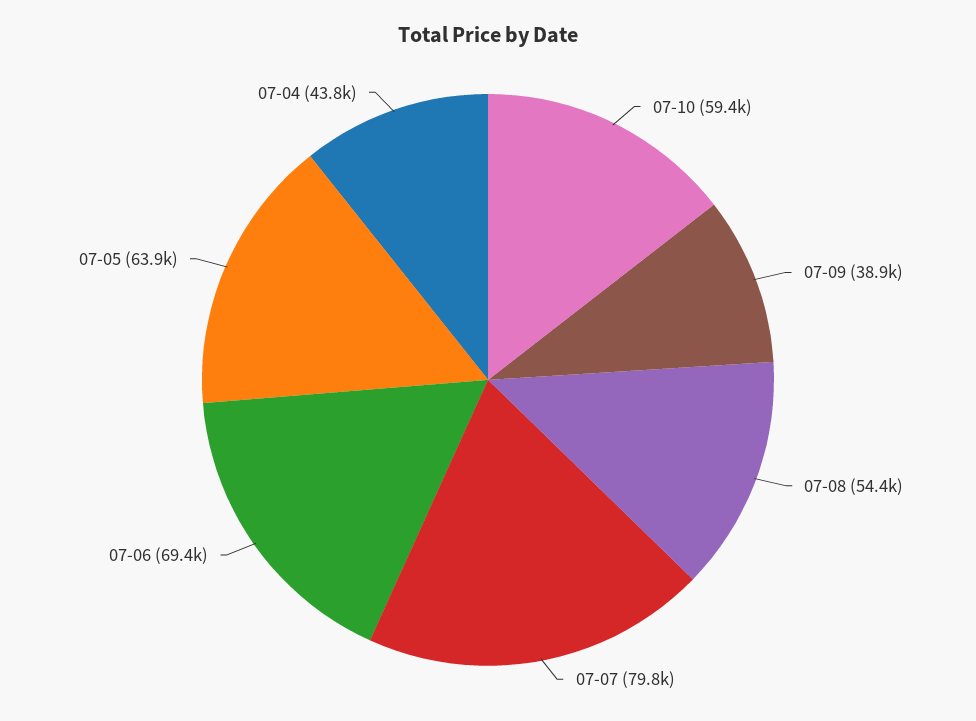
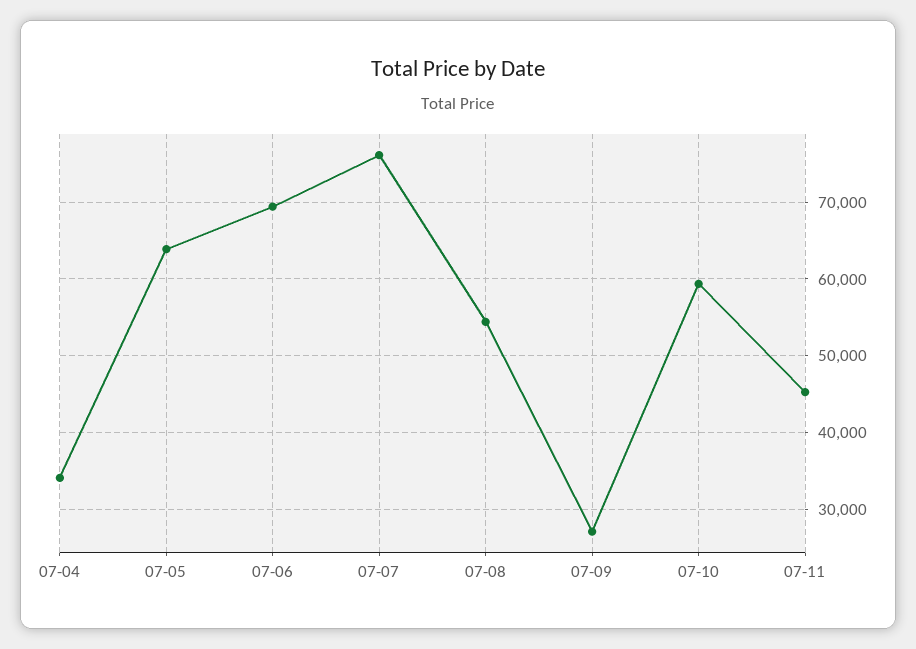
07-09: 38900 -> 27000
07-07: 79800 -> 76000
07-04: 43800 -> 34000
07-11: none -> 45000

